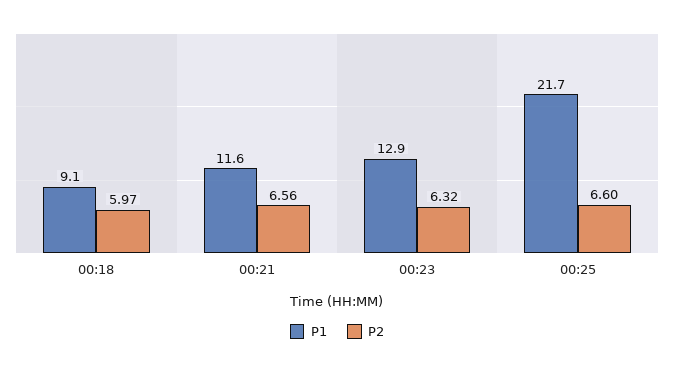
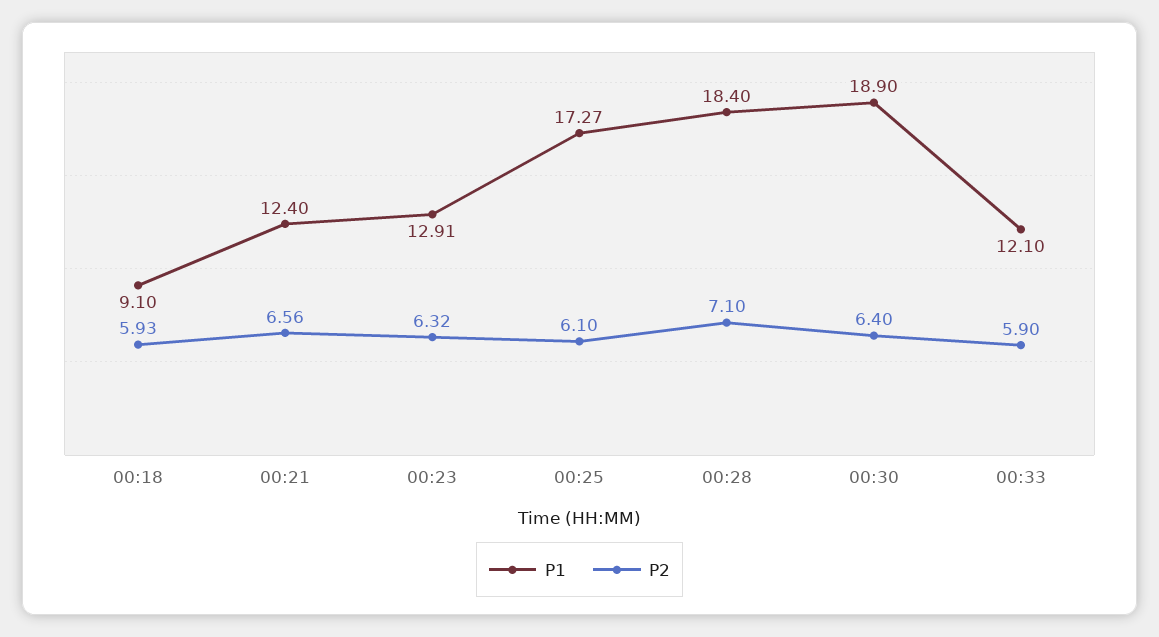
P2, 00:18: 5.97 -> 5.93
P1, 00:21: 11.6 -> 12.4
P1, 00:25: 21.7 -> 17.27
P2, 00:25: 6.6 -> 6.1
P1, 00:28: none -> 18.4
P2, 00:28: none -> 7.1
P1, 00:30: none -> 18.9
P2, 00:30: none -> 6.4
P1, 00:33: none -> 12.1
P2, 00:33: none -> 5.9

